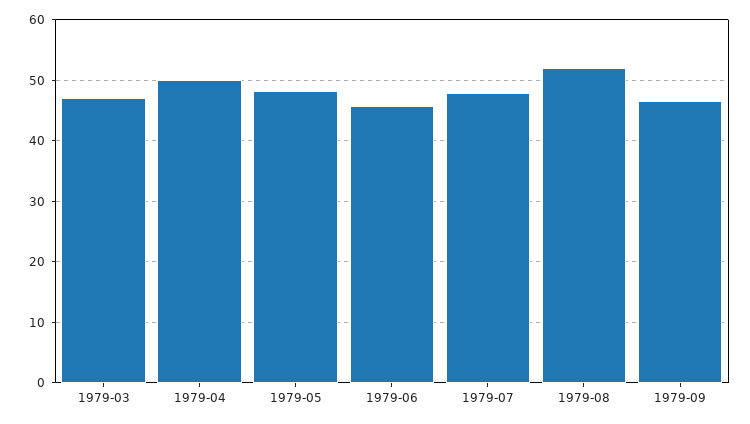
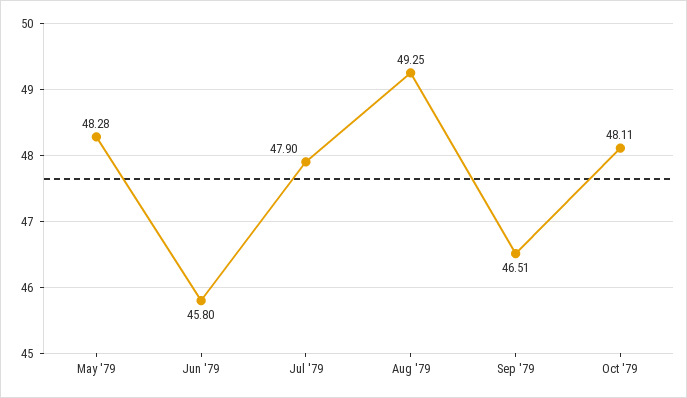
1979-03: 47 -> none
1979-04: 50 -> none
1979-08: 52 -> 49.25
Oct '79: none -> 48.11

